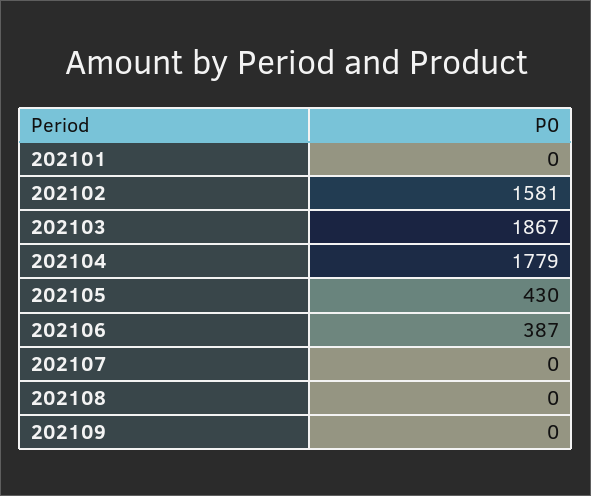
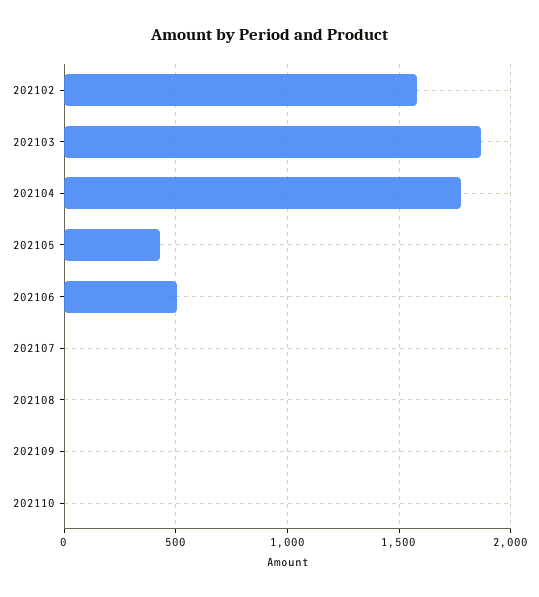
202101: 0 -> none
202106: 387 -> 500
202110: none -> 0

